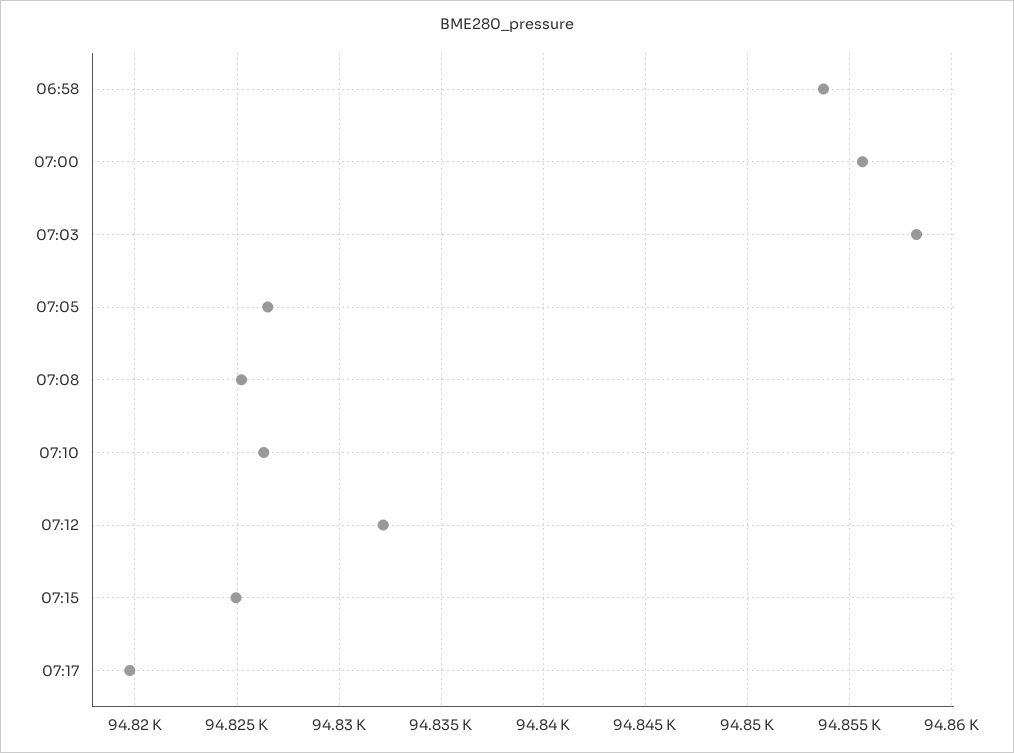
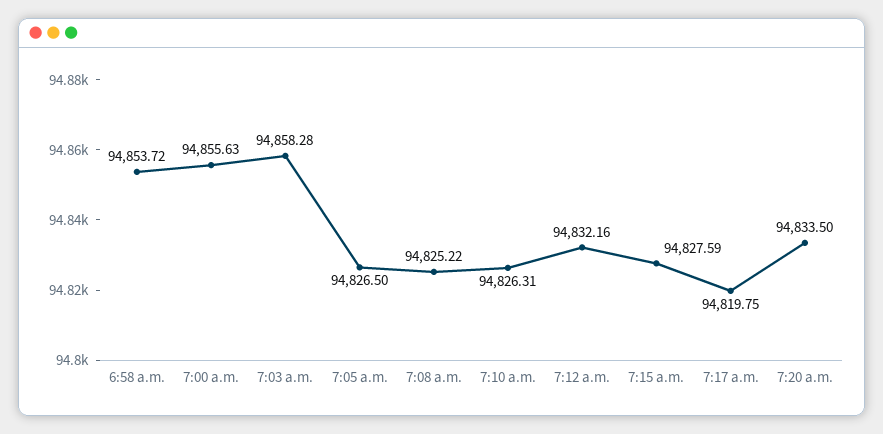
07:15: 94825 -> 94827.59
7:20 a.m.: none -> 94833.5

